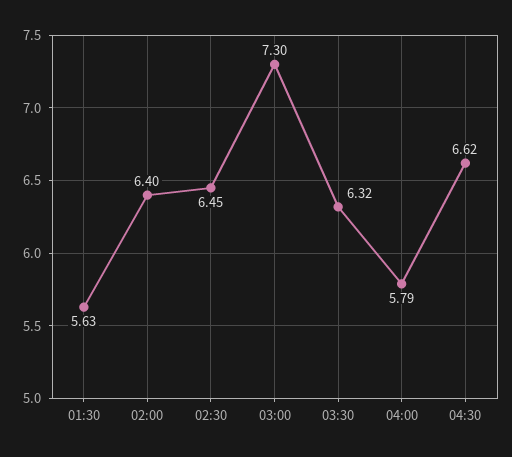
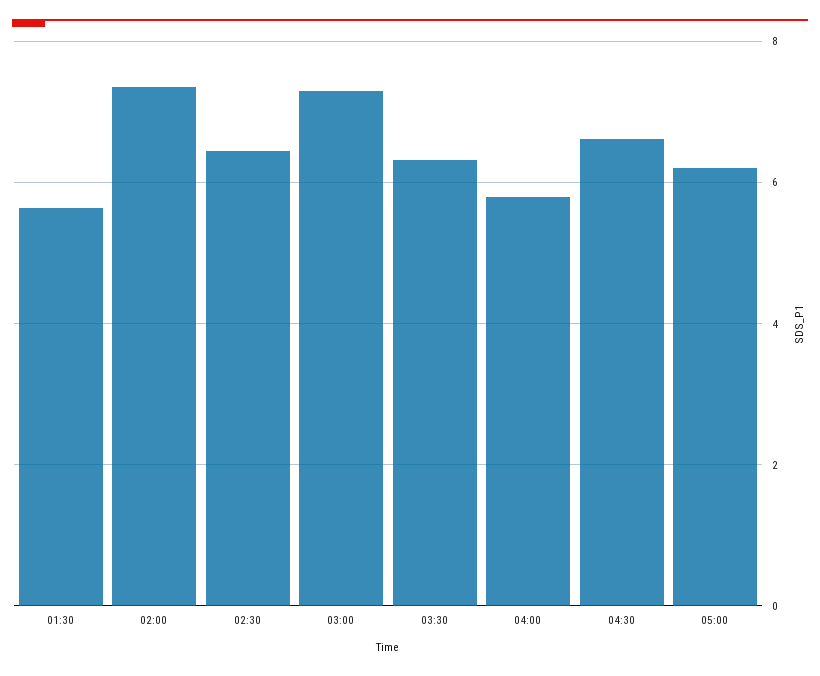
02:00: 6.4 -> 7.4
05:00: none -> 6.2

